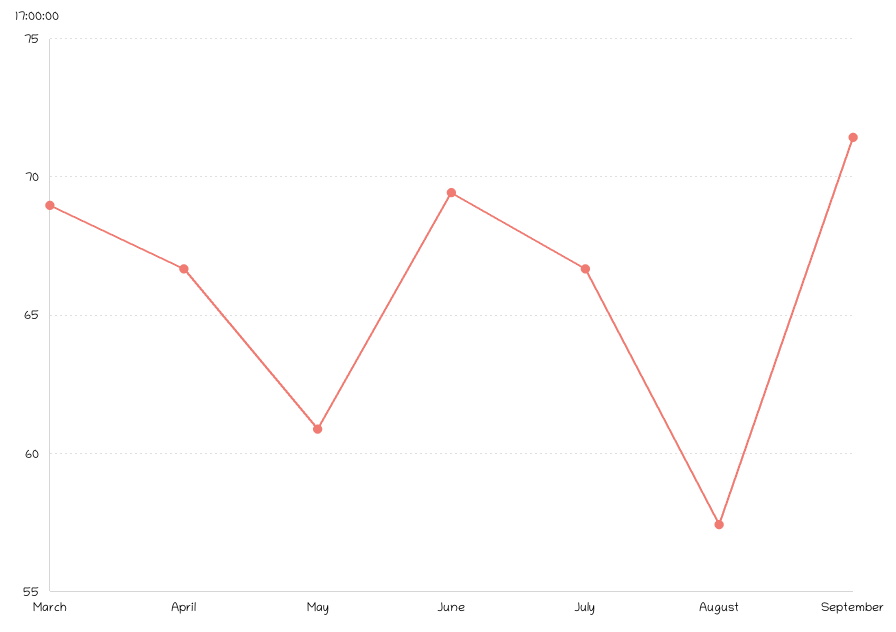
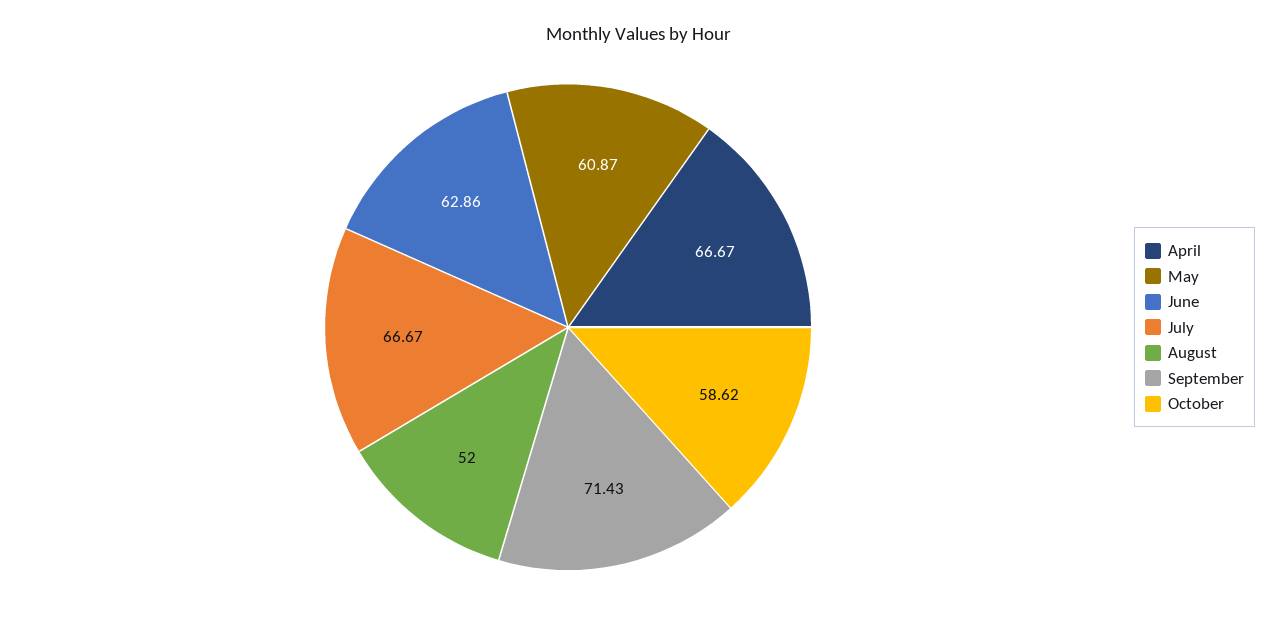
March: 69 -> none
June: 69.5 -> 62.86
August: 57.5 -> 52
October: none -> 58.62

